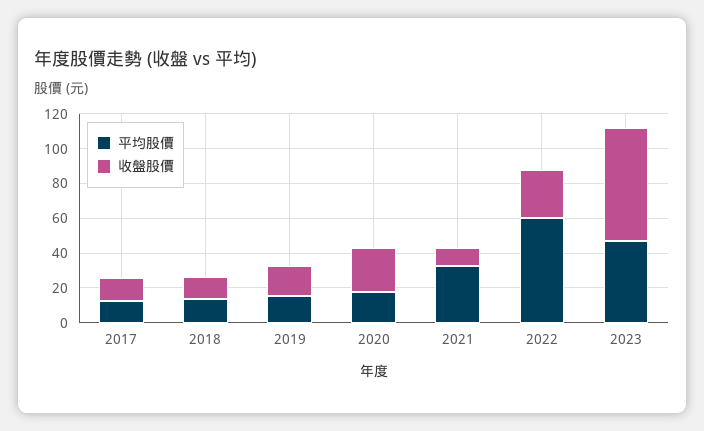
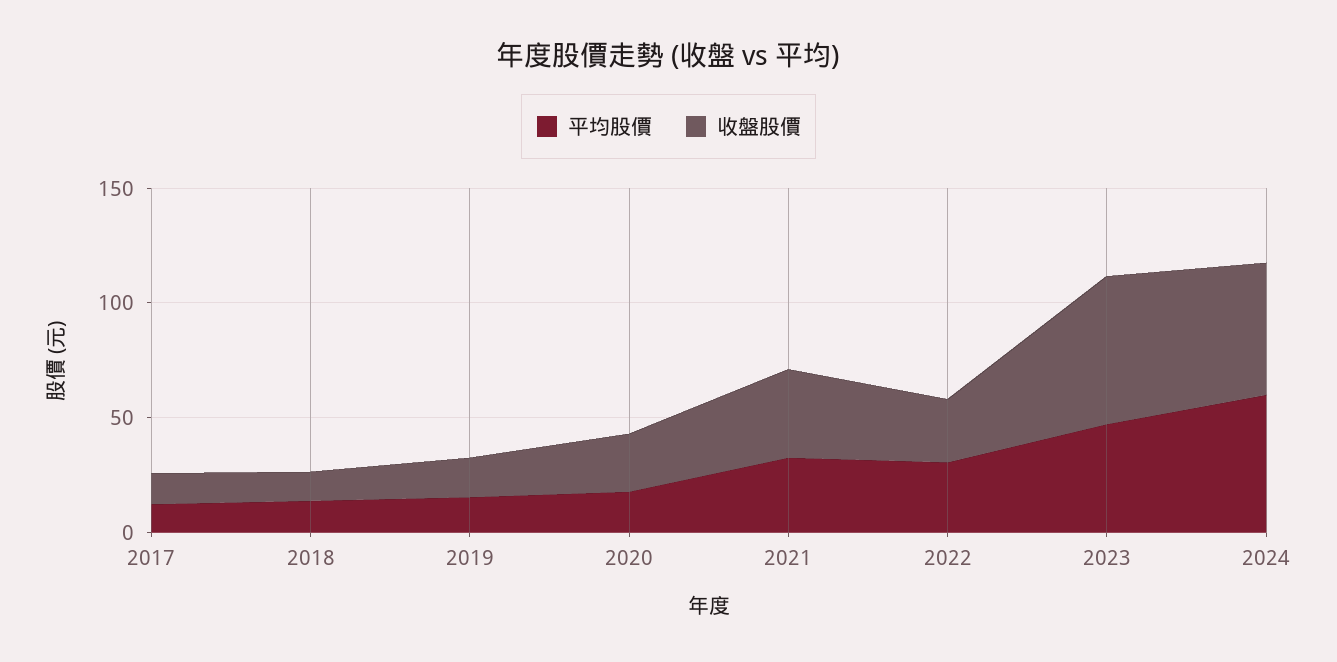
收盤股價, 2021: 10 -> 40
平均股價, 2022: 60 -> 30
平均股價, 2024: none -> 60
收盤股價, 2024: none -> 60

